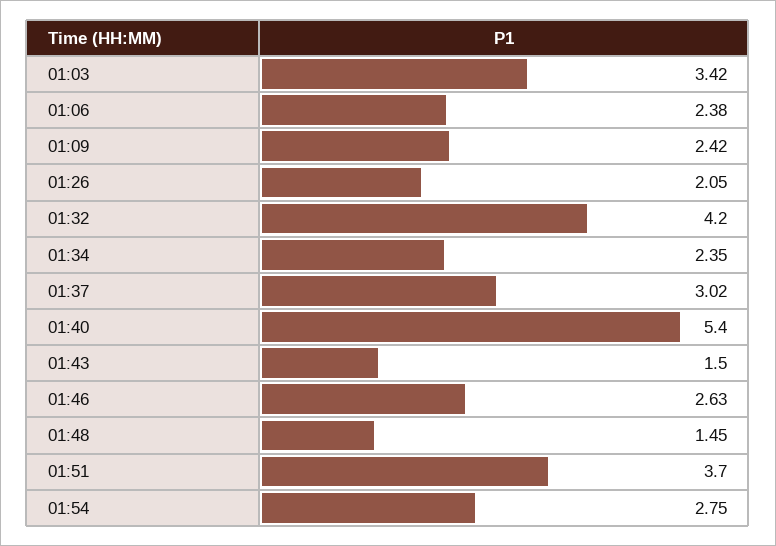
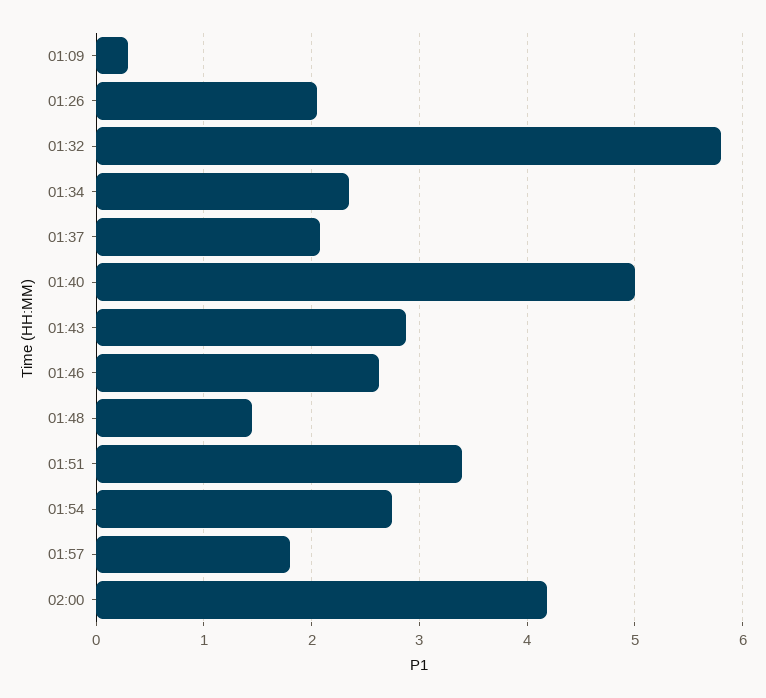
01:03: 3.42 -> none
01:06: 2.38 -> none
01:09: 2.42 -> 0.3
01:32: 4.2 -> 5.8
01:37: 3.02 -> 2.1
01:40: 5.4 -> 5
01:43: 1.5 -> 2.9
01:51: 3.7 -> 3.4
01:57: none -> 1.8
02:00: none -> 4.2

